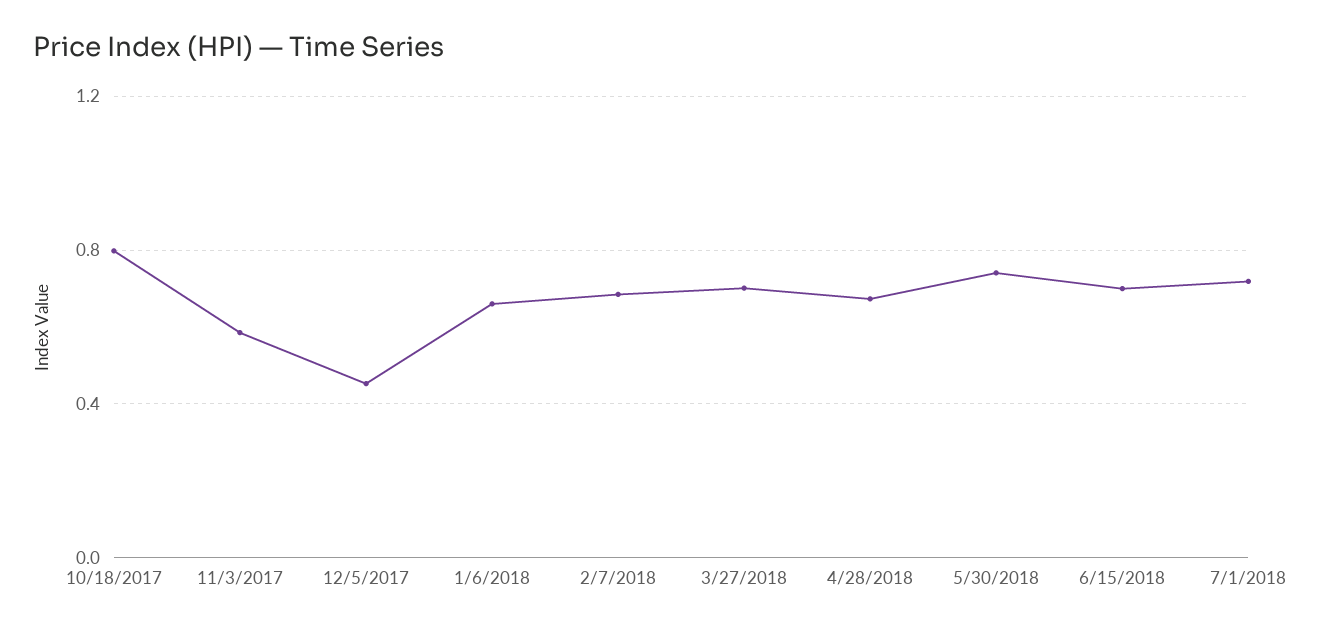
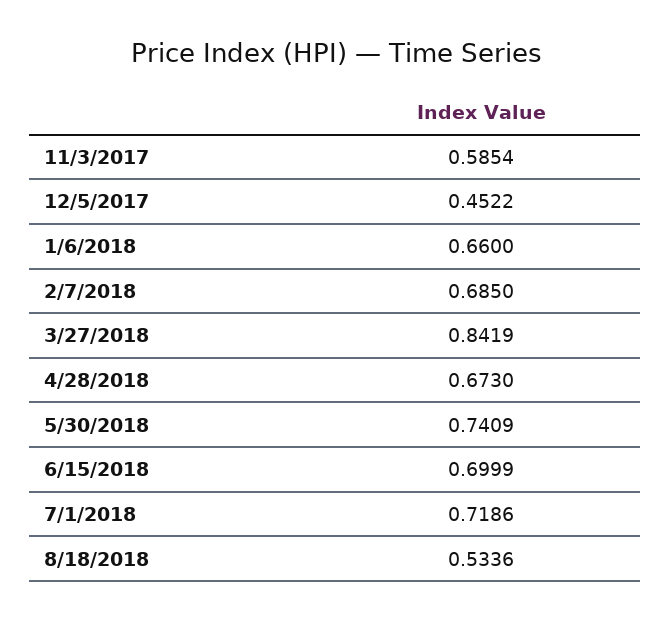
10/18/2017: 0.8 -> none
3/27/2018: 0.7 -> 0.8419
8/18/2018: none -> 0.5336

